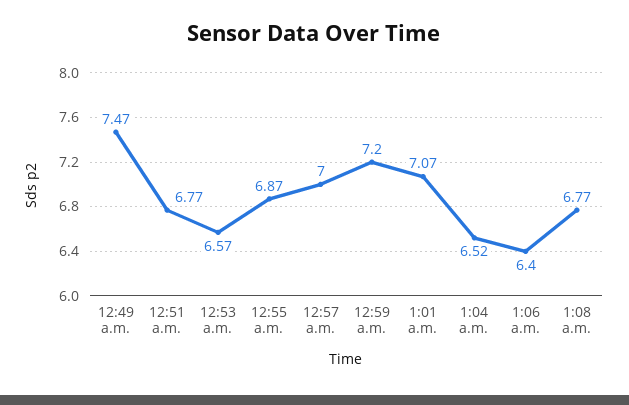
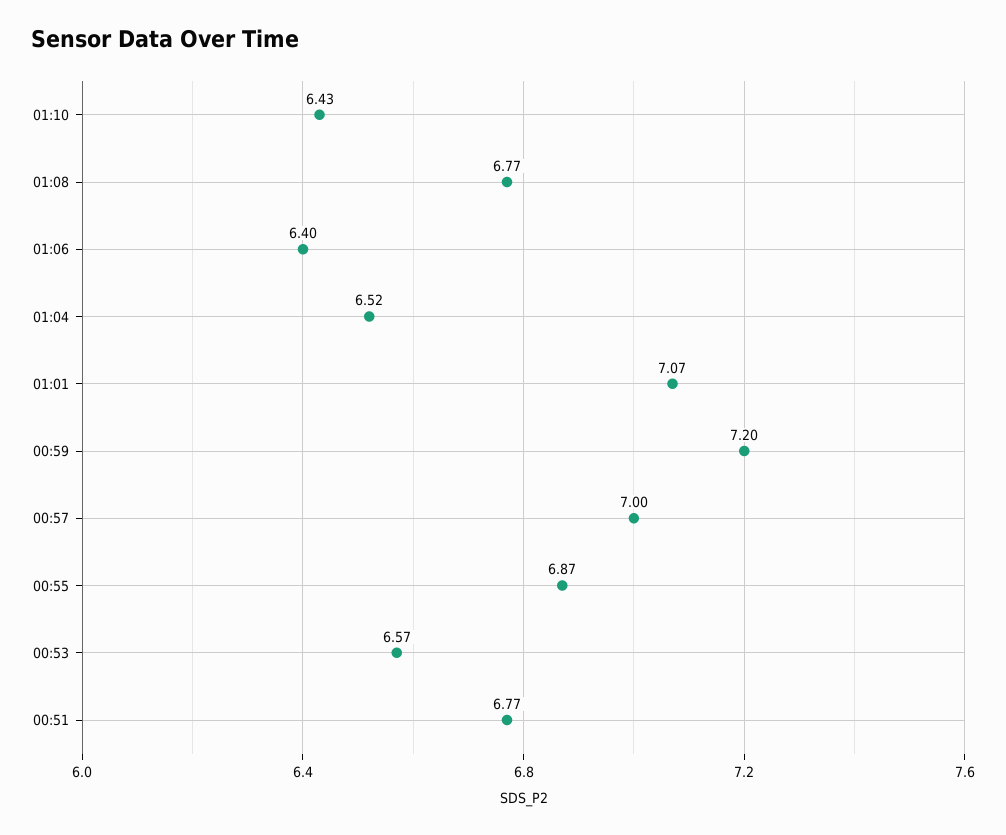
12:49 a.m.: 7.47 -> none
01:10: none -> 6.43

